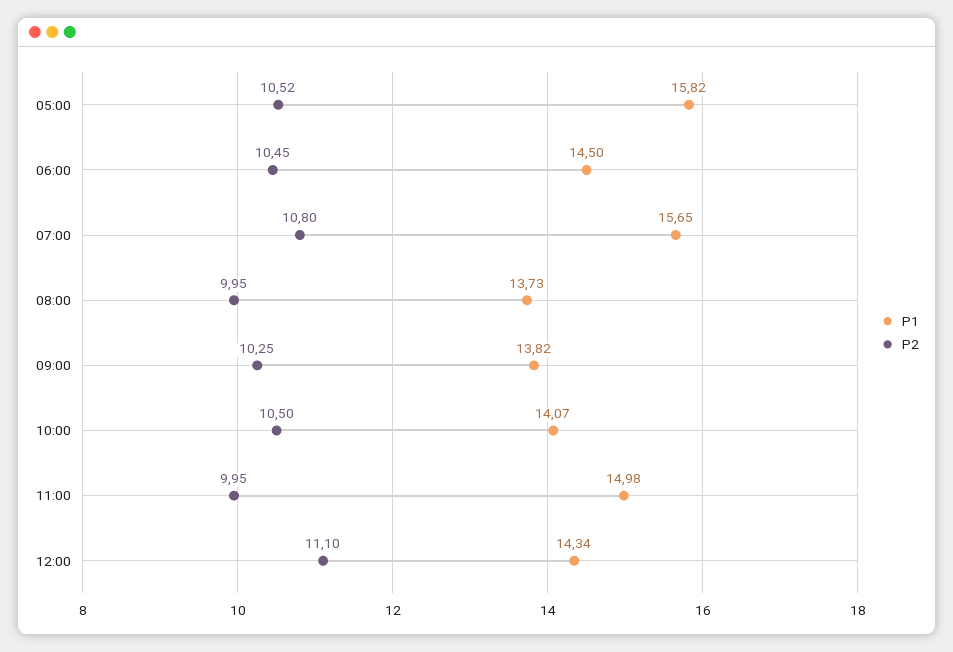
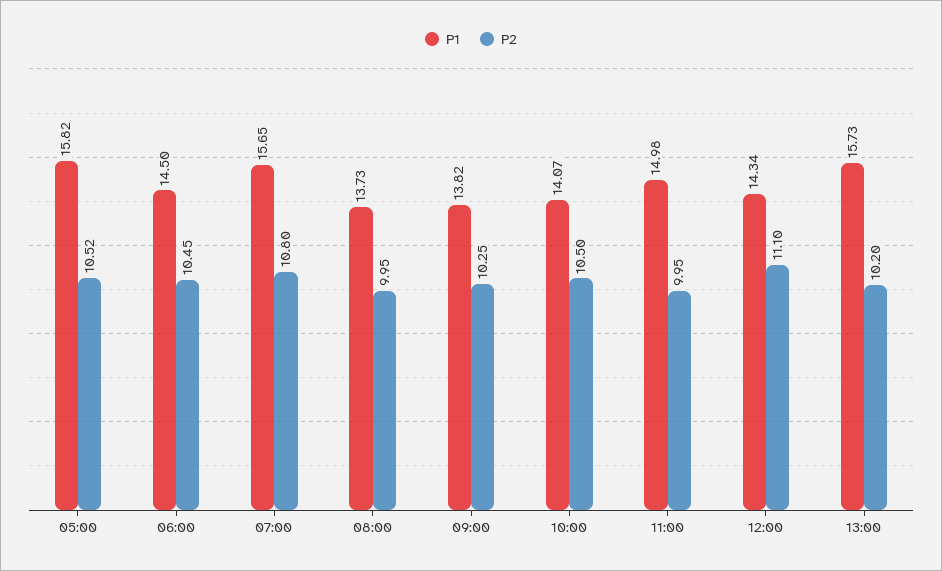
P1, 13:00: none -> 15.73
P2, 13:00: none -> 10.2

